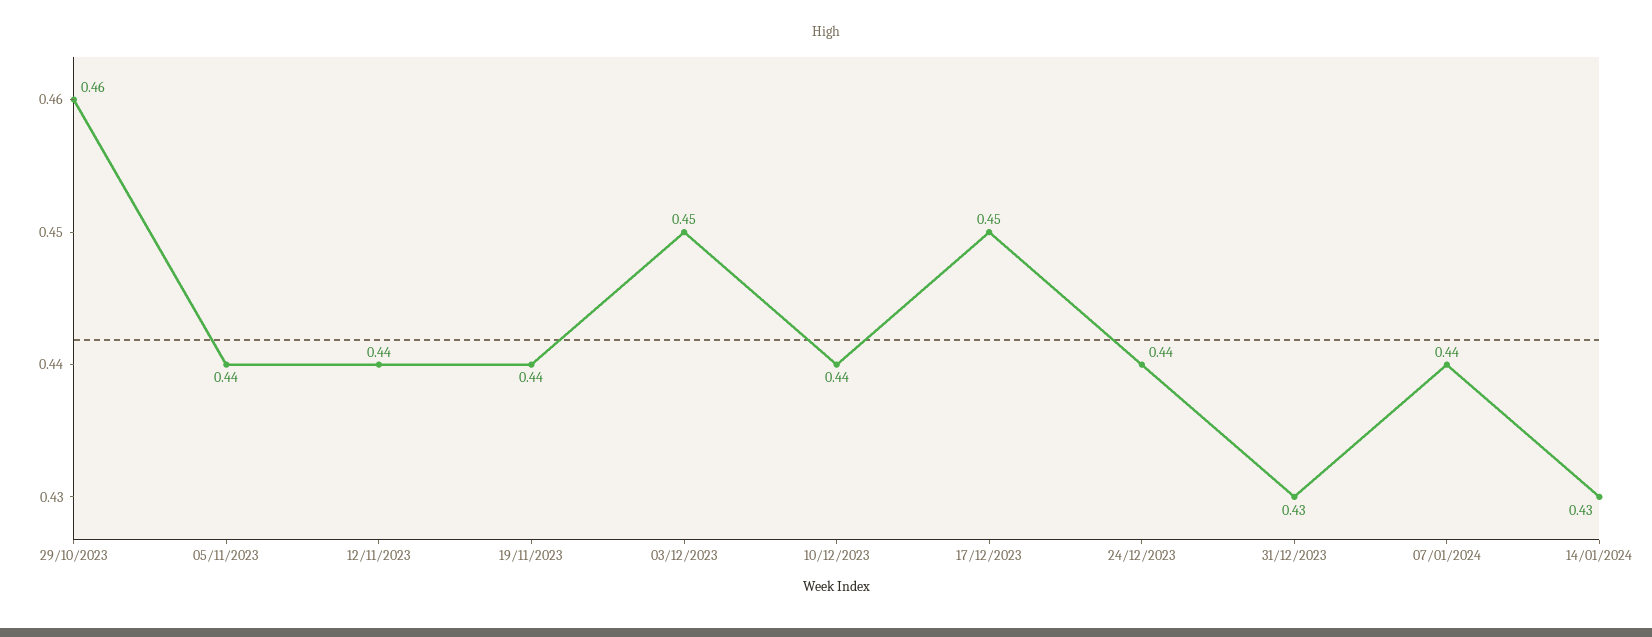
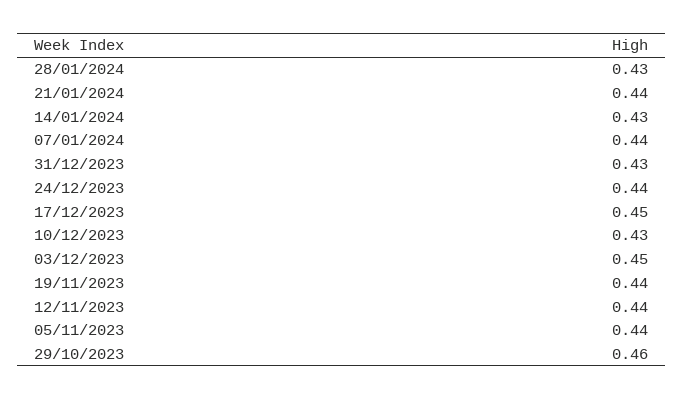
10/12/2023: 0.44 -> 0.43
28/01/2024: none -> 0.43
21/01/2024: none -> 0.44

